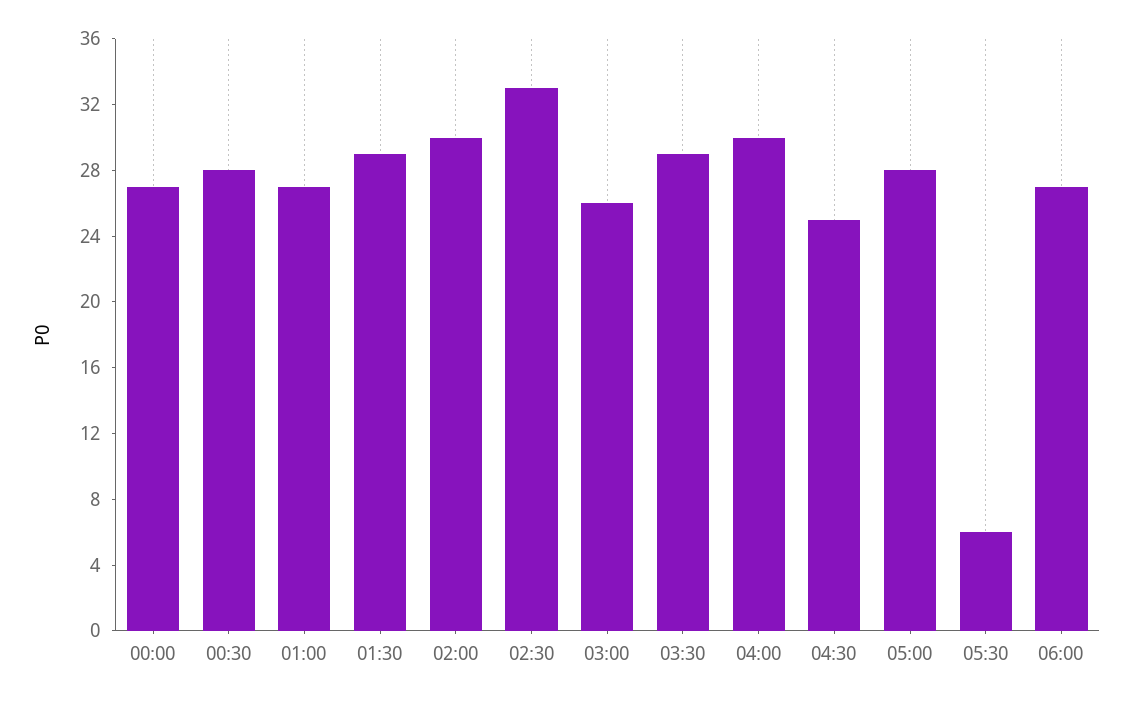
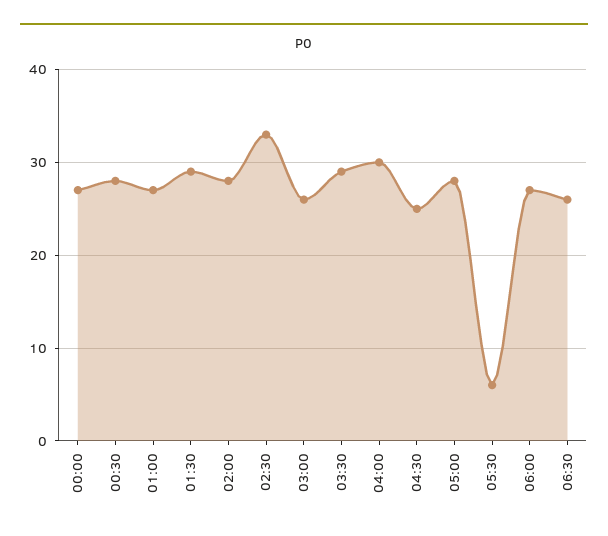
02:00: 30 -> 28
06:30: none -> 26

